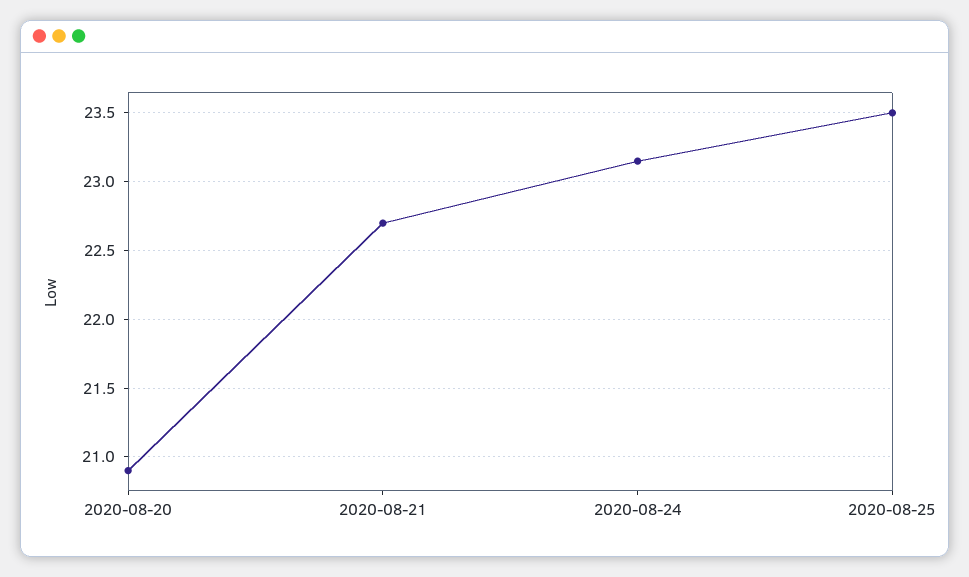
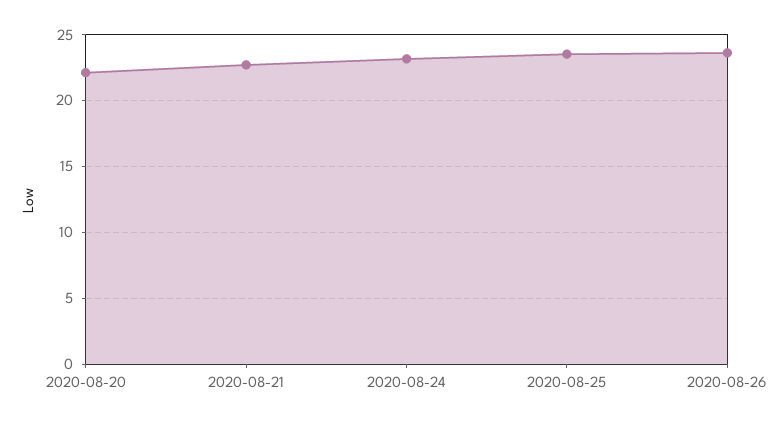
2020-08-20: 20.9 -> 22
2020-08-26: none -> 23.5

